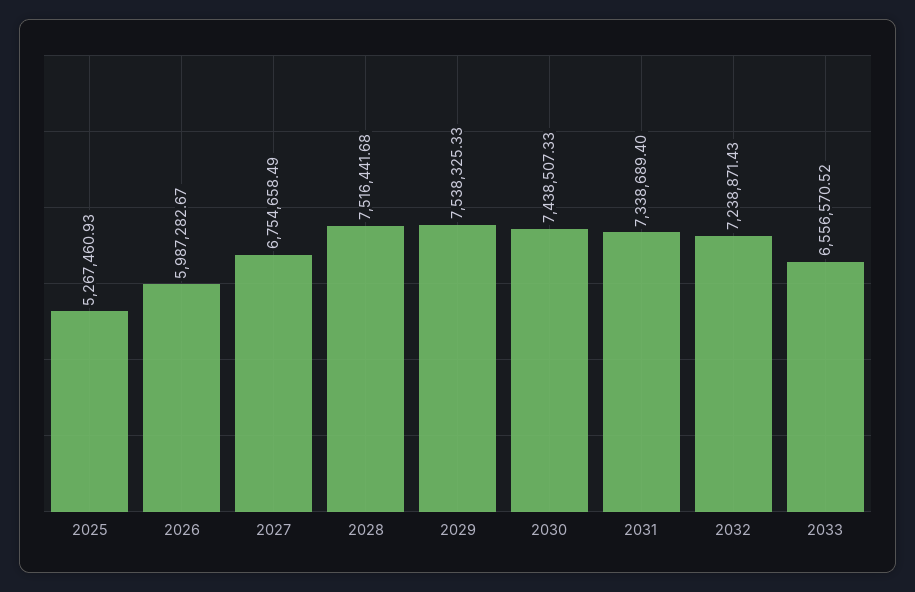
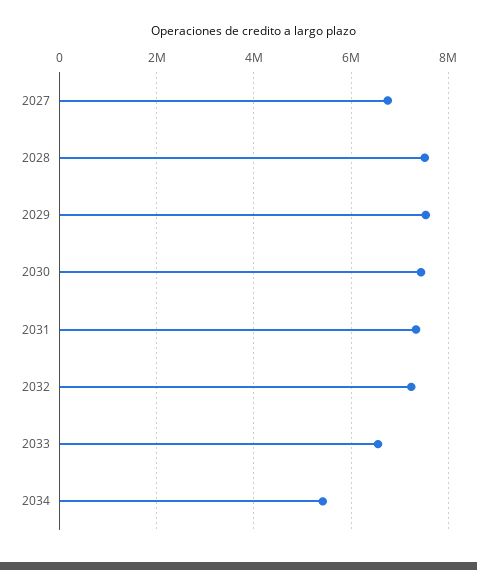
2025: 5267460.93 -> none
2026: 5987282.67 -> none
2034: none -> 5400000

